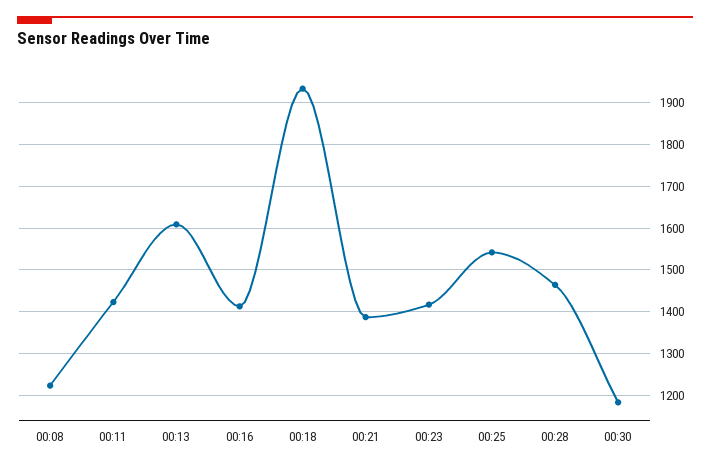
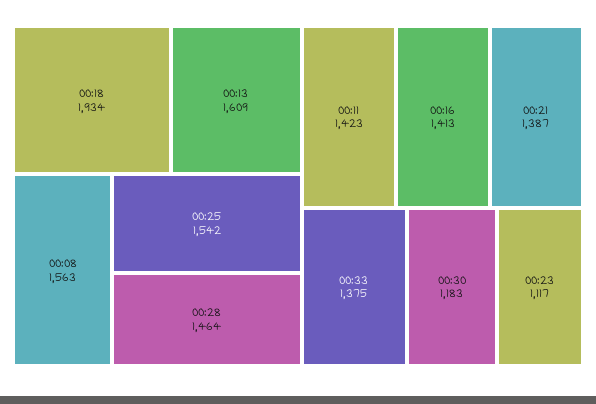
00:08: 1220 -> 1563
00:23: 1420 -> 1117
00:33: none -> 1375

